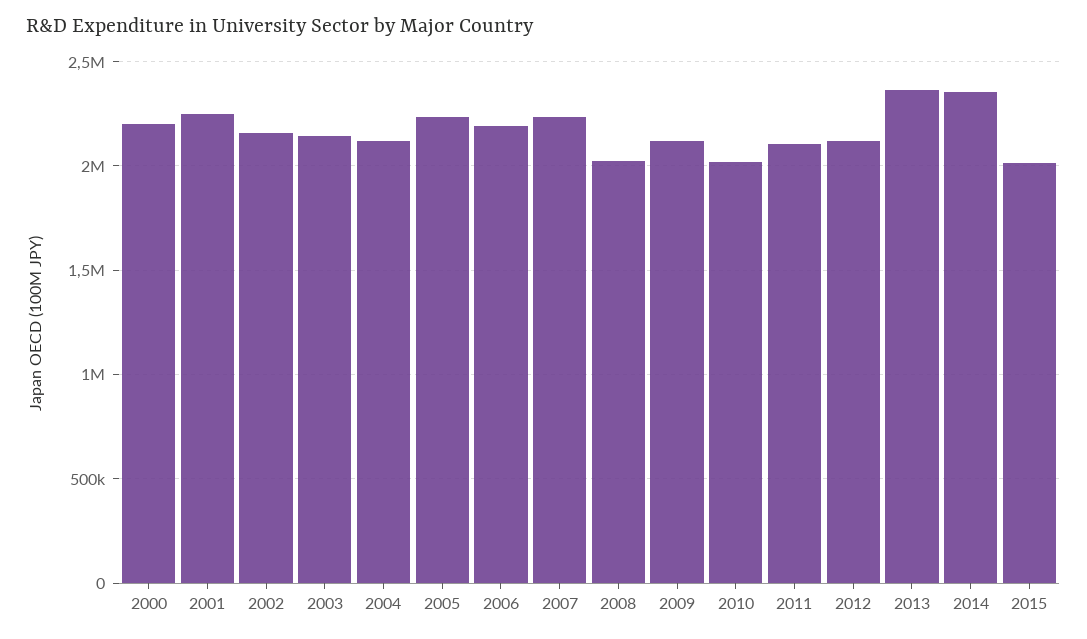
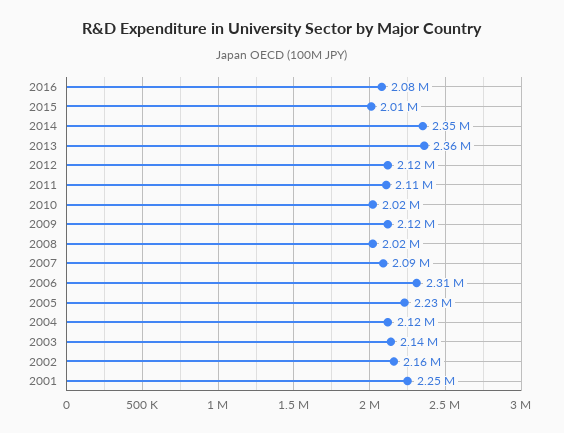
2000: 2200000 -> none
2006: 2200000 -> 2310000
2007: 2250000 -> 2090000
2016: none -> 2080000

